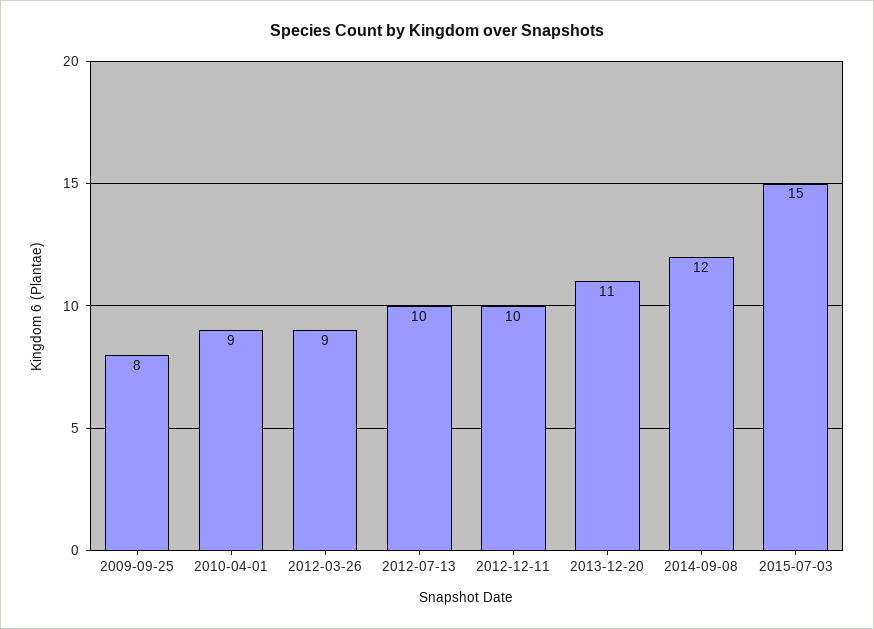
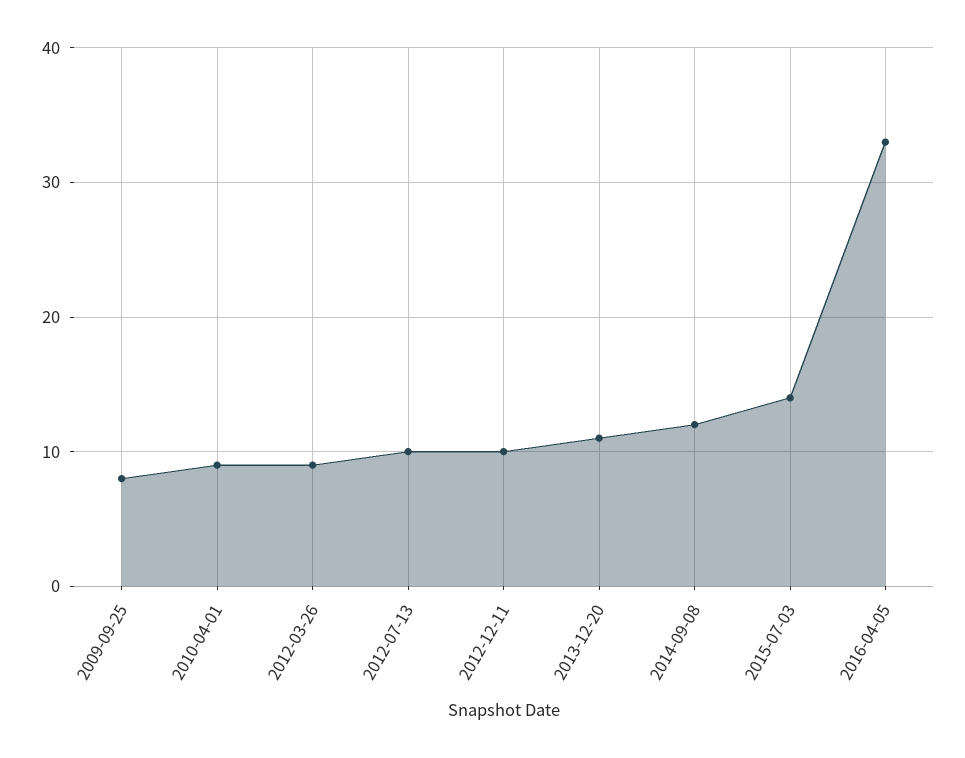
2015-07-03: 15 -> 14
2016-04-05: none -> 33

